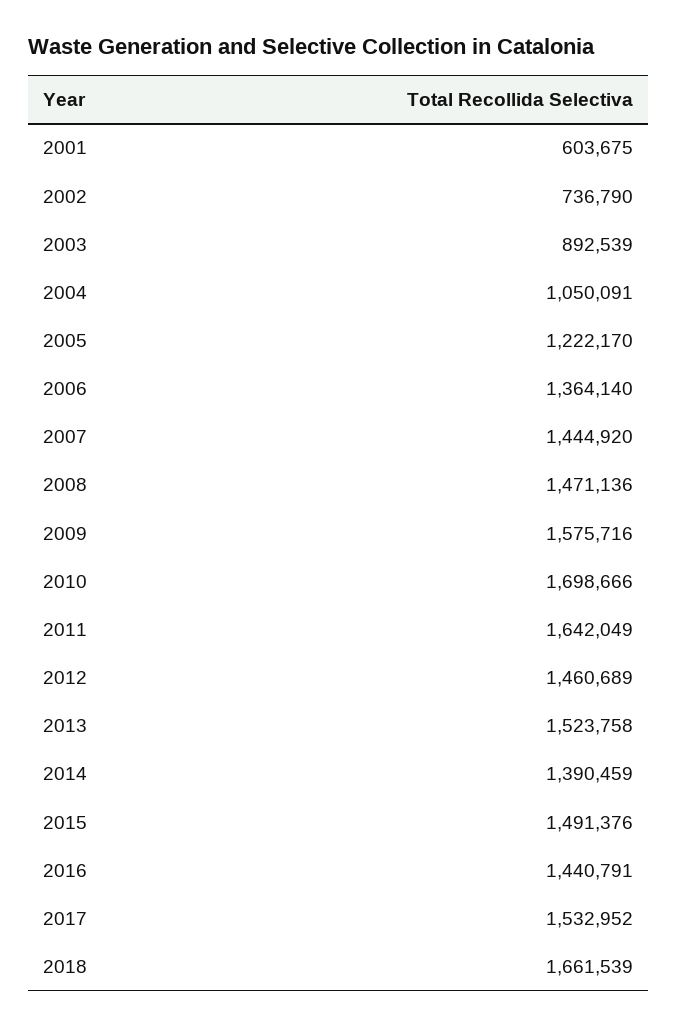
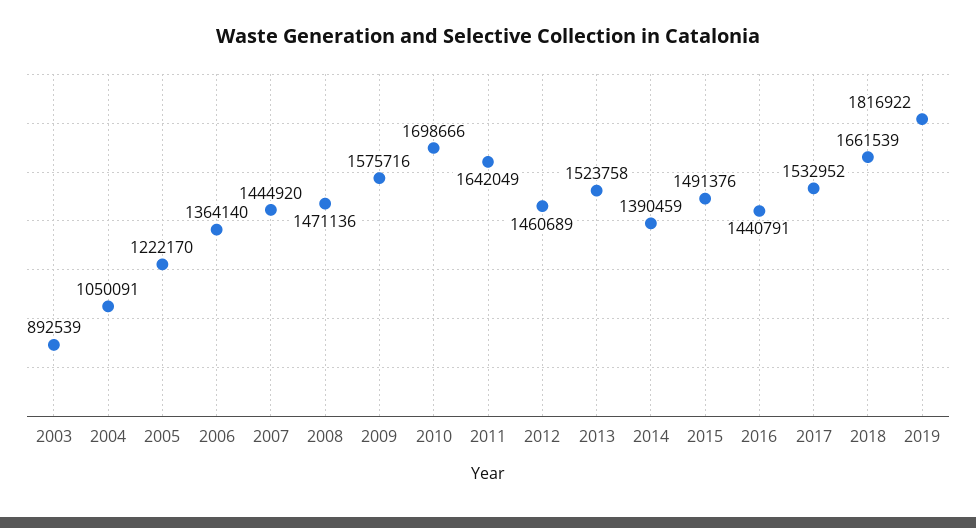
2001: 603675 -> none
2002: 736790 -> none
2019: none -> 1816922

